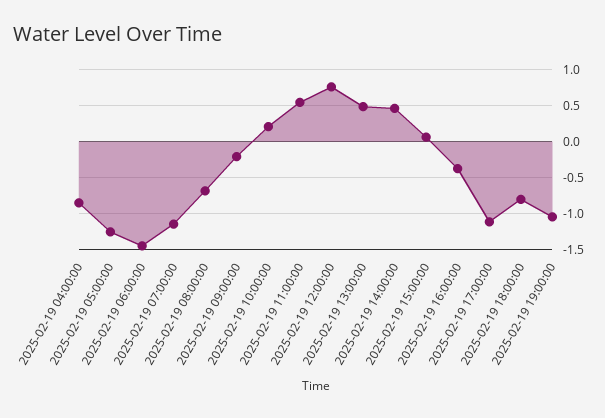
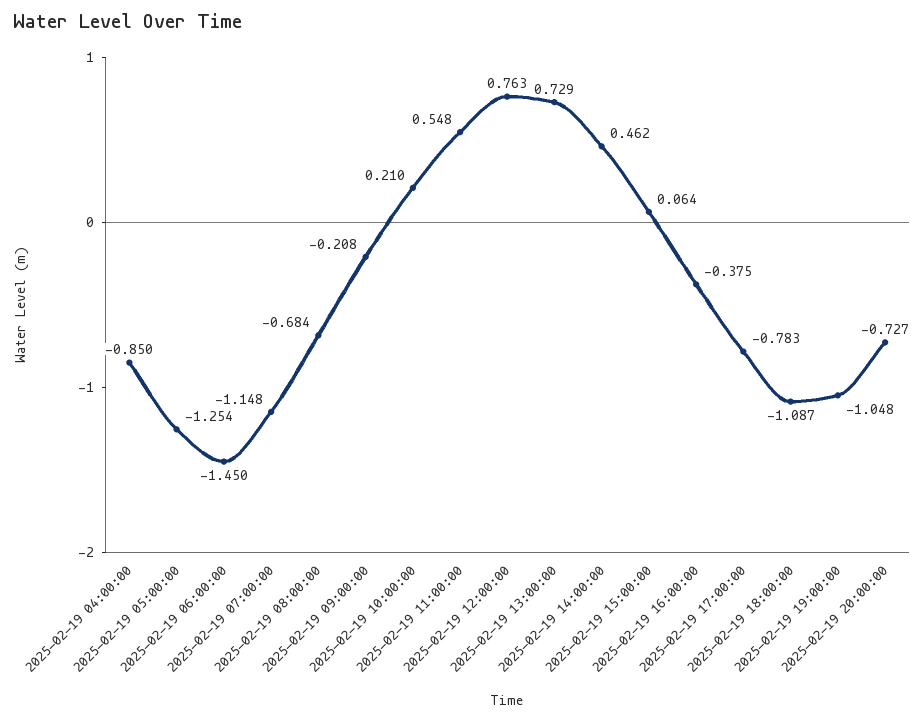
2025-02-19 13:00:00: 0.5 -> 0.729
2025-02-19 17:00:00: -1.1 -> -0.783
2025-02-19 18:00:00: -0.8 -> -1.087
2025-02-19 20:00:00: none -> -0.727

